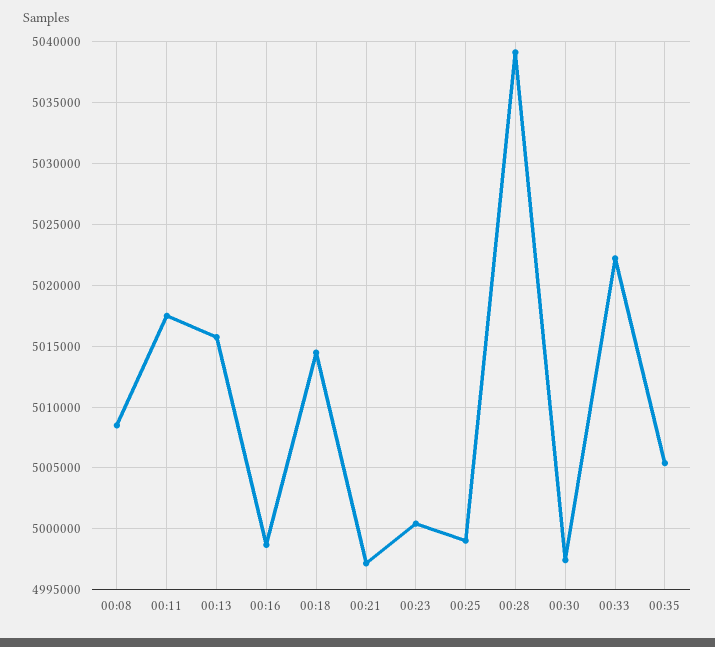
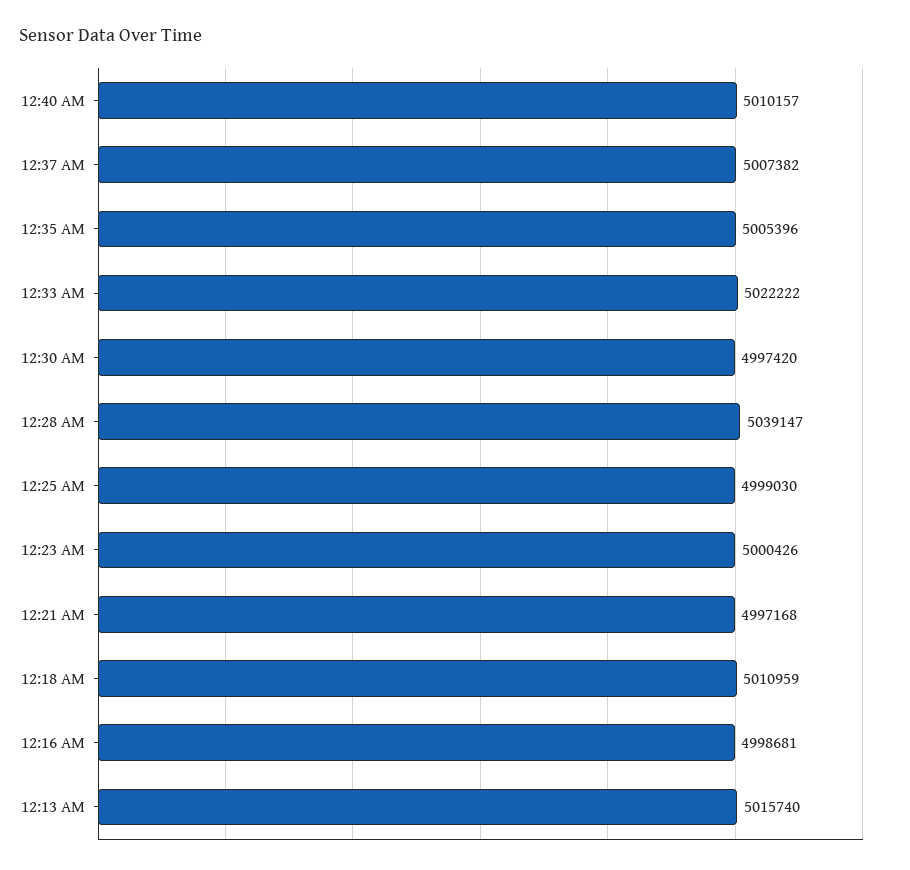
00:08: 5008500 -> none
00:11: 5017500 -> none
00:18: 5014500 -> 5010959
12:40 AM: none -> 5010157
12:37 AM: none -> 5007382

